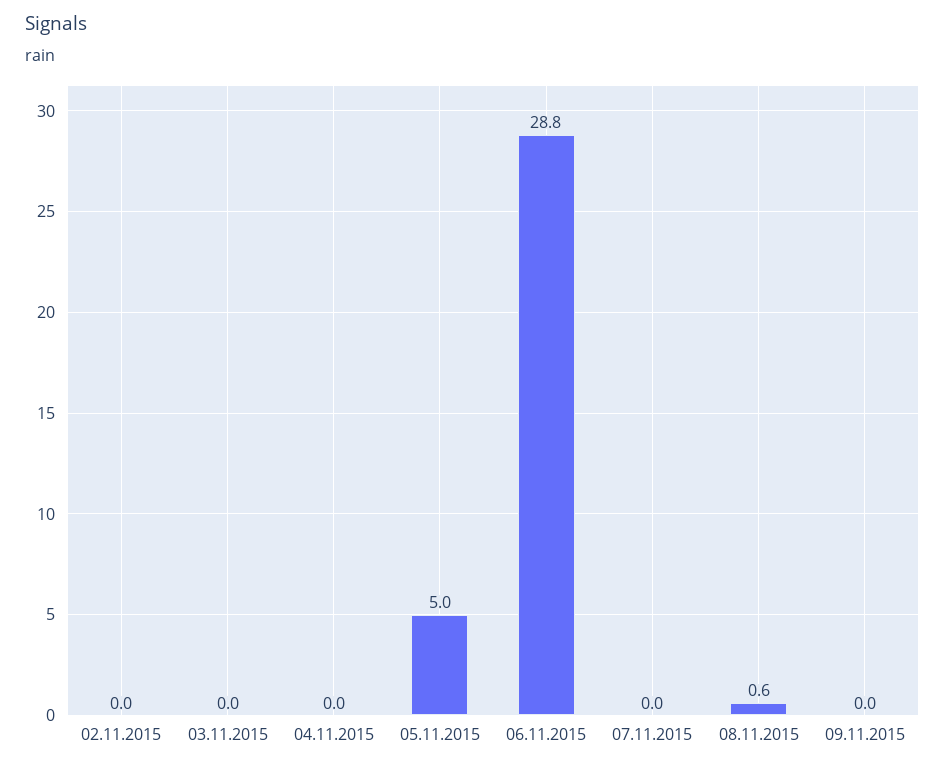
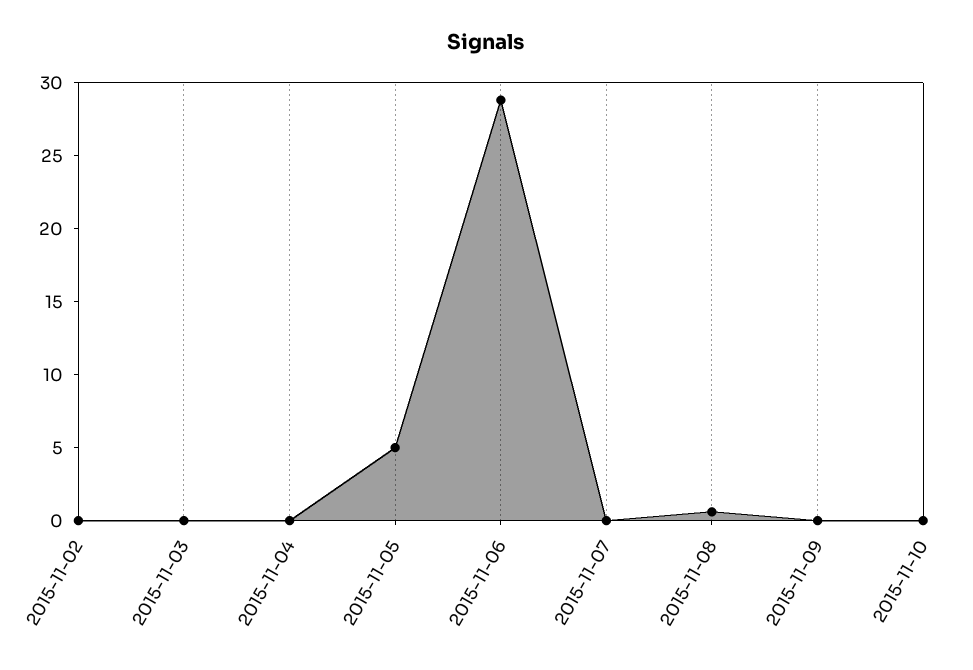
2015-11-10: none -> 0

